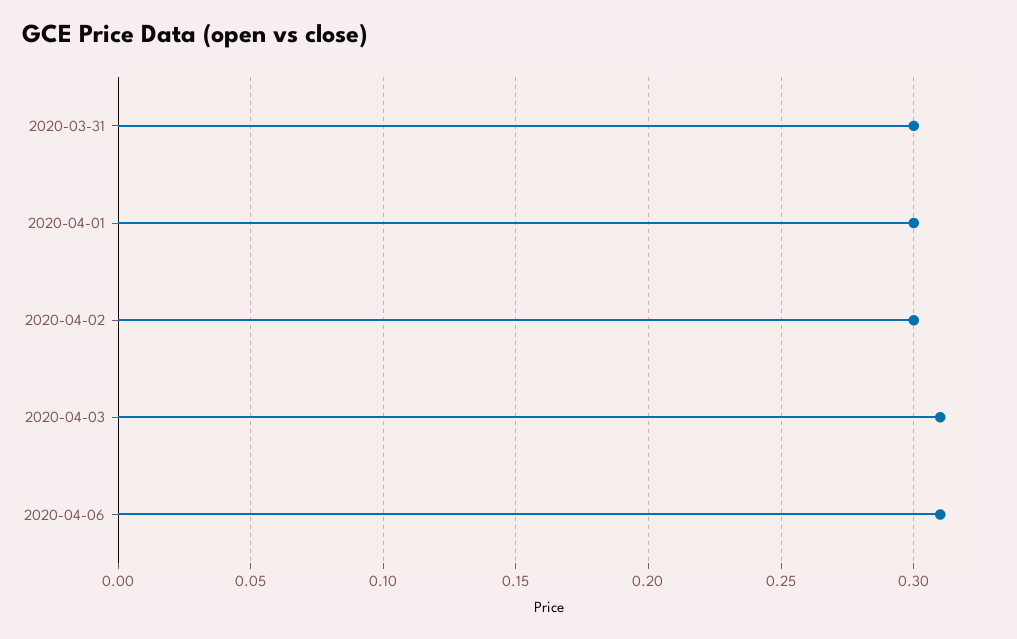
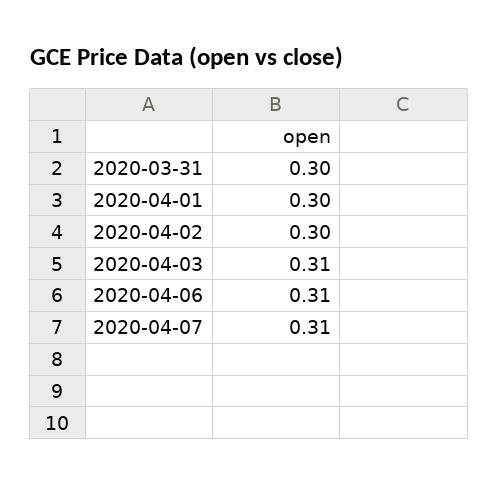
2020-04-07: none -> 0.31

